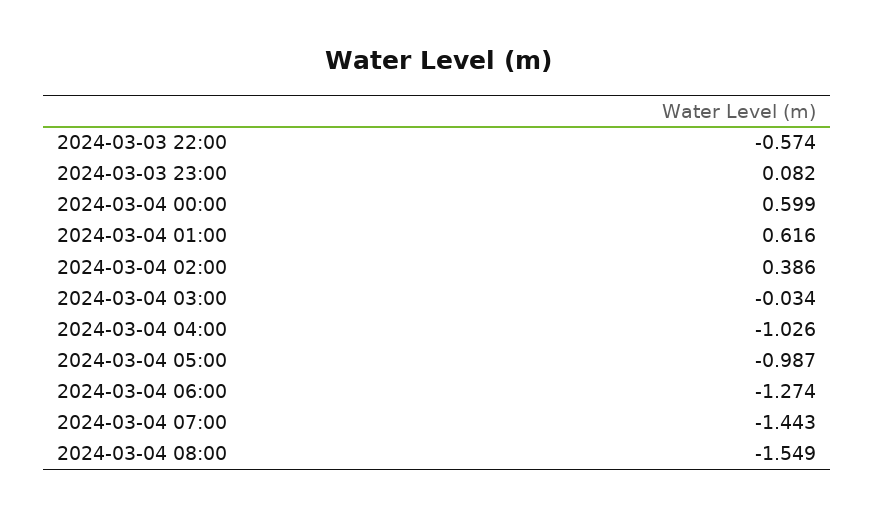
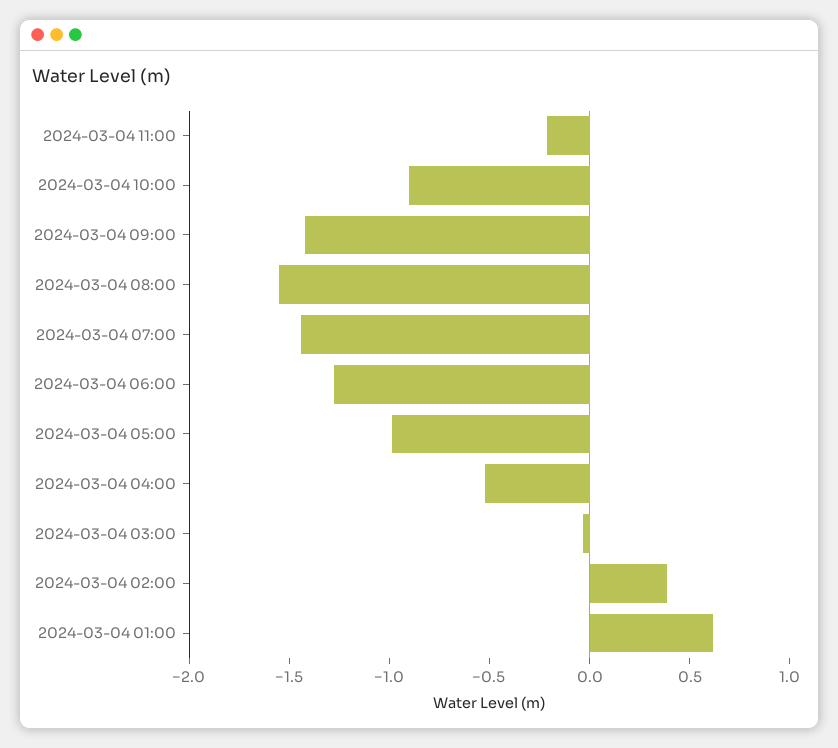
2024-03-03 22:00: -0.574 -> none
2024-03-03 23:00: 0.082 -> none
2024-03-04 00:00: 0.599 -> none
2024-03-04 04:00: -1.026 -> -0.5
2024-03-04 11:00: none -> -0.2
2024-03-04 10:00: none -> -0.9
2024-03-04 09:00: none -> -1.4

